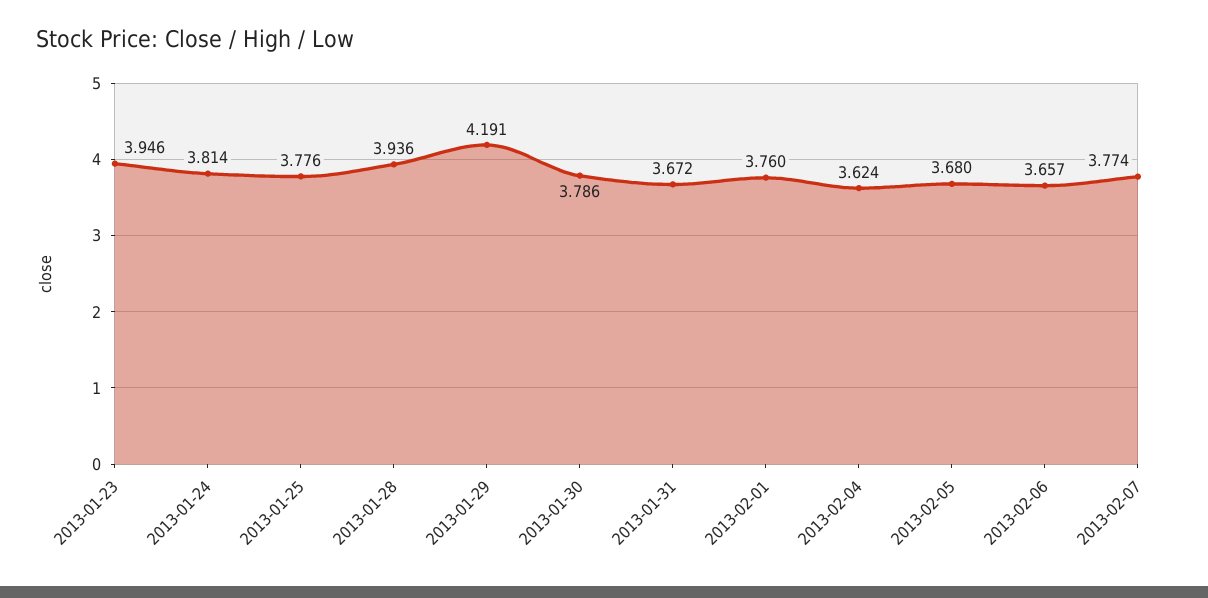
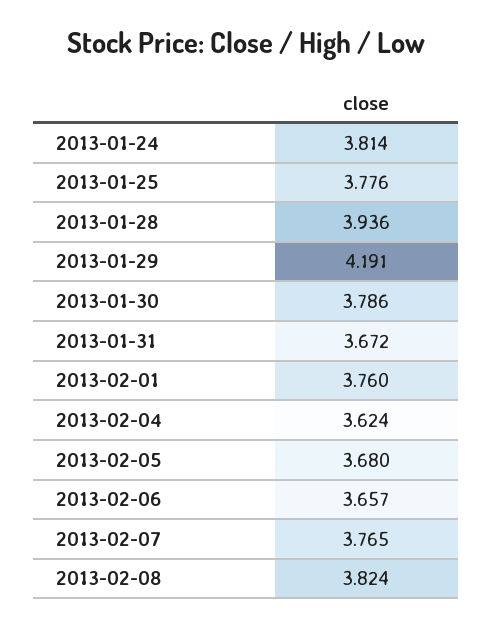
2013-01-23: 3.946 -> none
2013-02-07: 3.774 -> 3.765
2013-02-08: none -> 3.824

